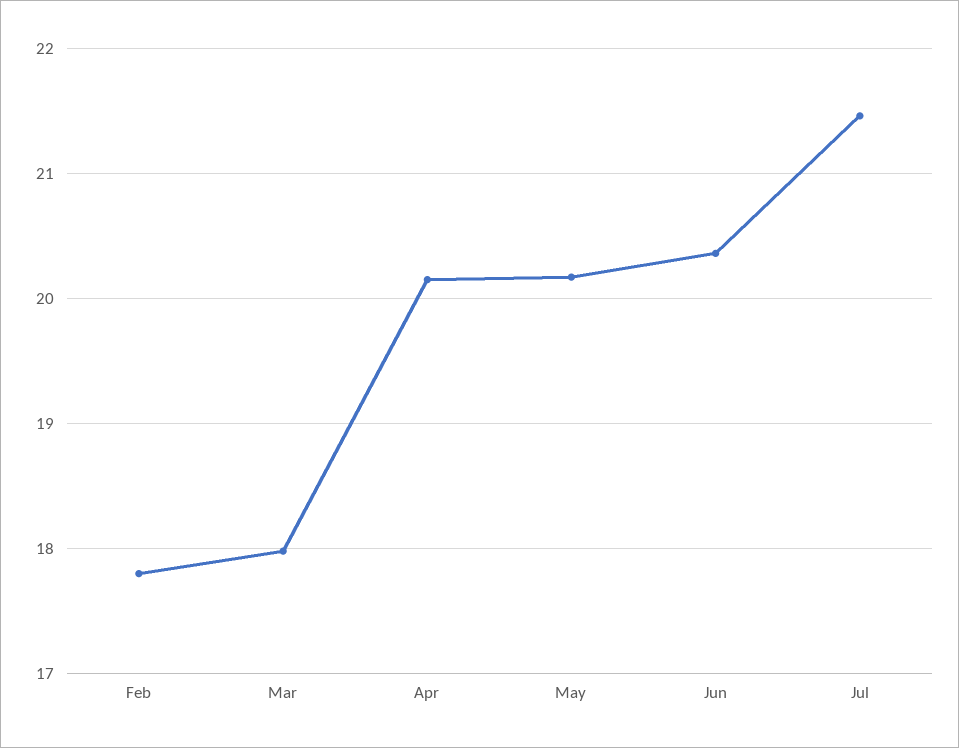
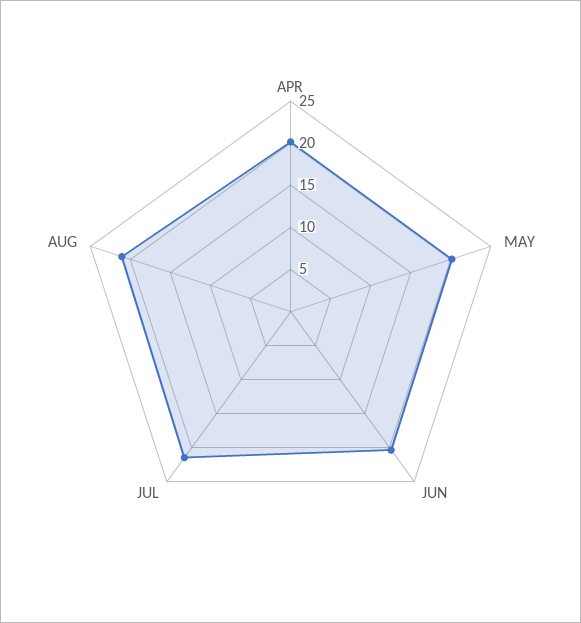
Feb: 17.8 -> none
Mar: 18 -> none
AUG: none -> 21

